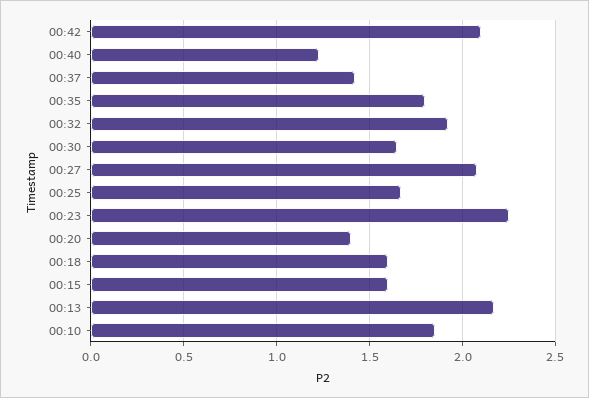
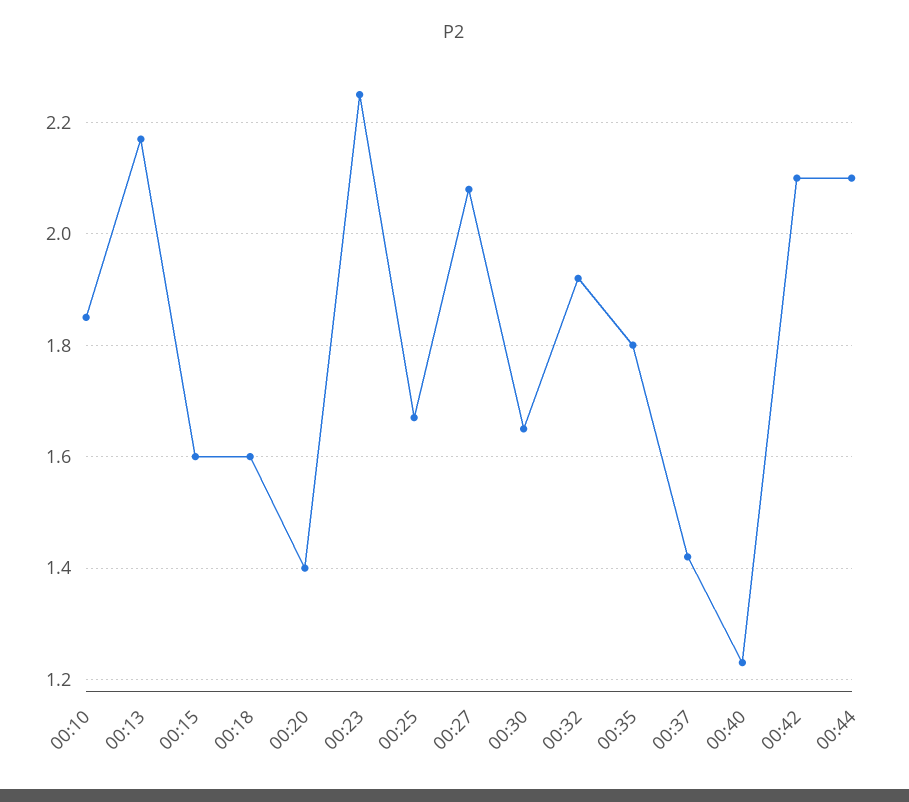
00:44: none -> 2.1

